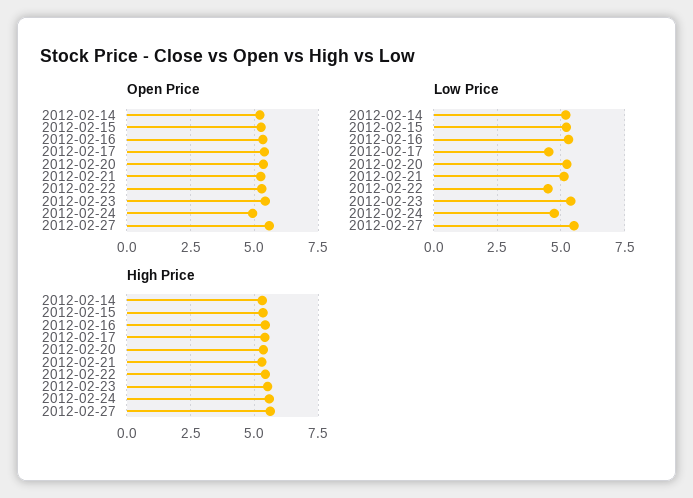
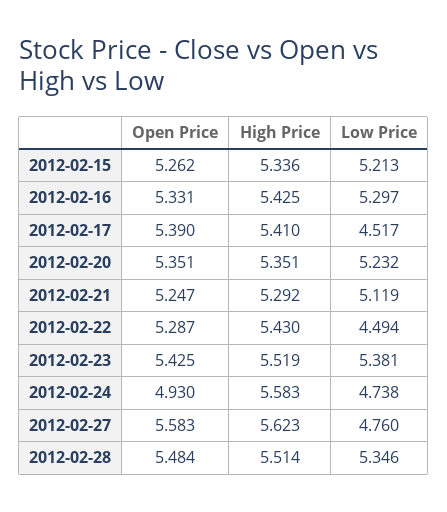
Open Price, 2012-02-14: 5.25 -> none
Low Price, 2012-02-14: 5.25 -> none
Low Price, 2012-02-27: 5.5 -> 4.76
High Price, 2012-02-14: 5.25 -> none
Open Price, 2012-02-28: none -> 5.484
High Price, 2012-02-28: none -> 5.514
Low Price, 2012-02-28: none -> 5.346

